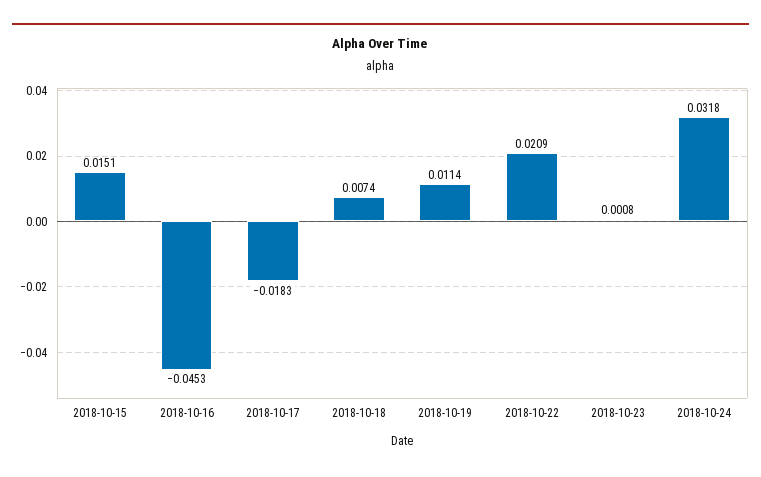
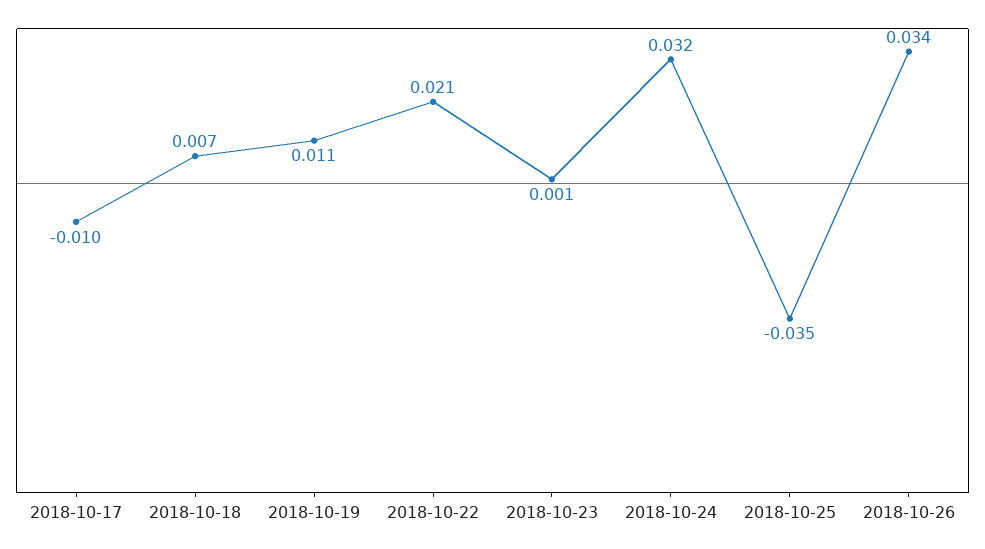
2018-10-15: 0.0151 -> none
2018-10-16: -0.0453 -> none
2018-10-17: -0.0183 -> -0.01
2018-10-25: none -> -0.035
2018-10-26: none -> 0.034

